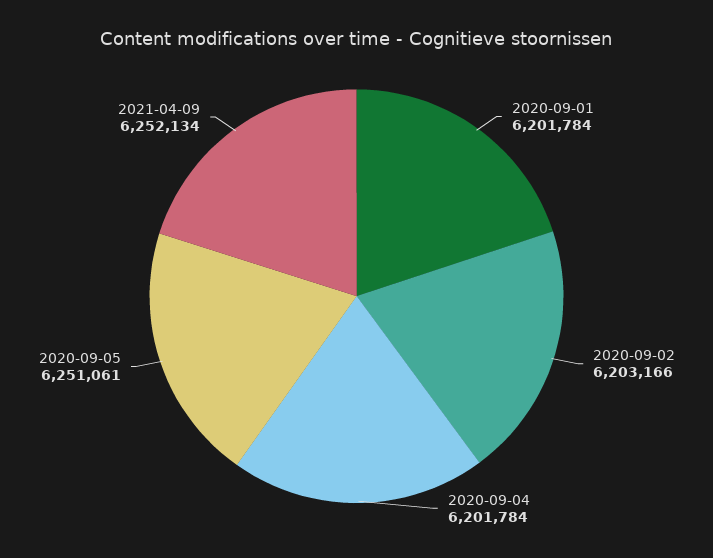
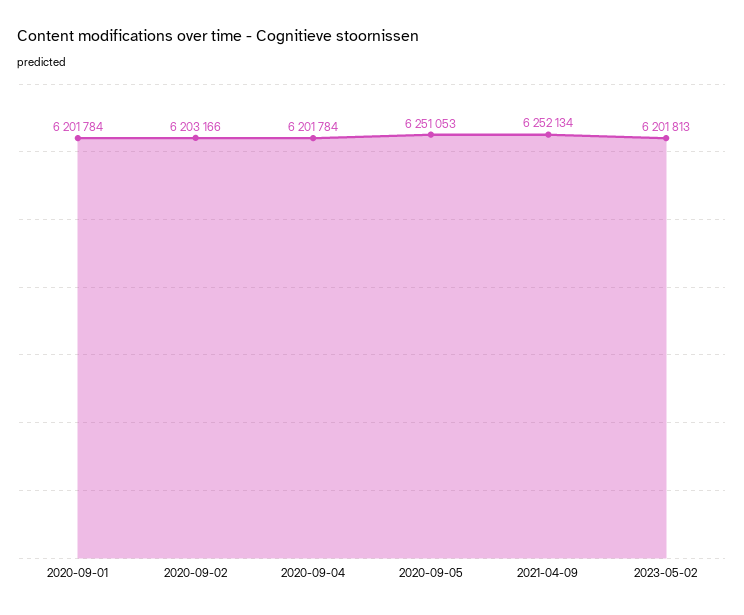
2020-09-05: 6251061 -> 6251053
2023-05-02: none -> 6201813

